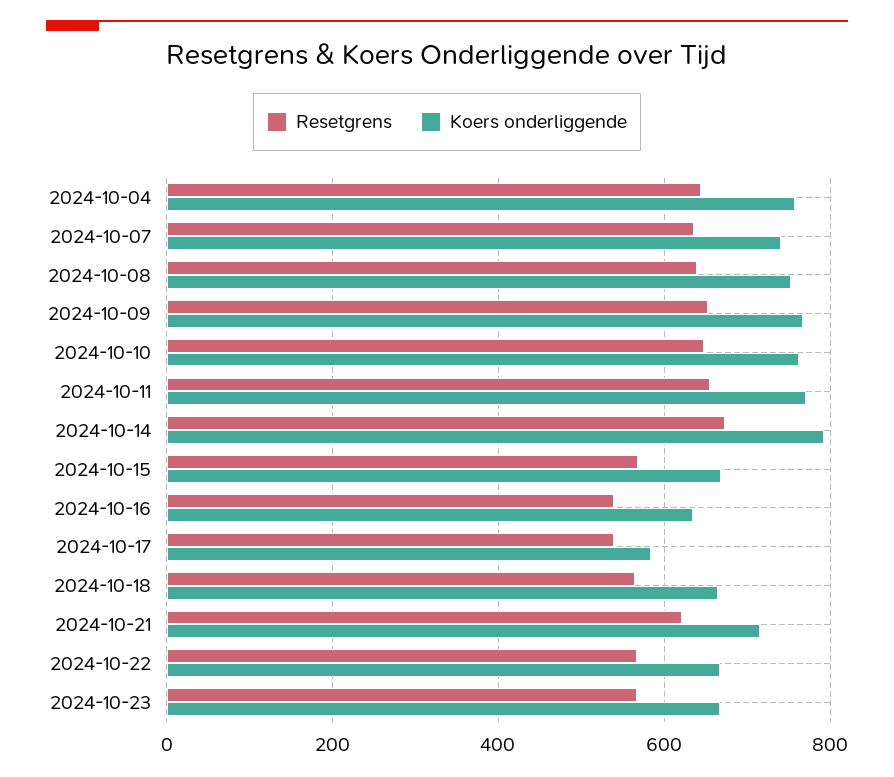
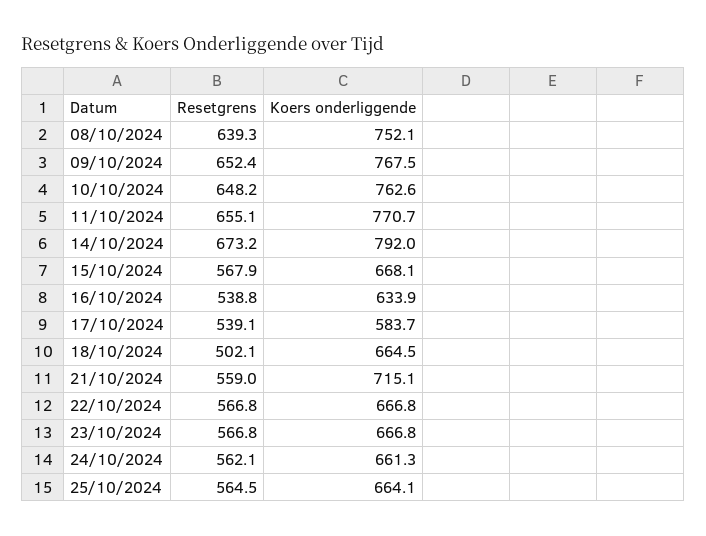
Resetgrens, 2024-10-04: 640 -> none
Koers onderliggende, 2024-10-04: 760 -> none
Resetgrens, 2024-10-07: 640 -> none
Koers onderliggende, 2024-10-07: 740 -> none
Resetgrens, 2024-10-18: 560 -> 502.1
Resetgrens, 2024-10-21: 620 -> 559
Resetgrens, 24/10/2024: none -> 562.1
Koers onderliggende, 24/10/2024: none -> 661.3
Resetgrens, 25/10/2024: none -> 564.5
Koers onderliggende, 25/10/2024: none -> 664.1

